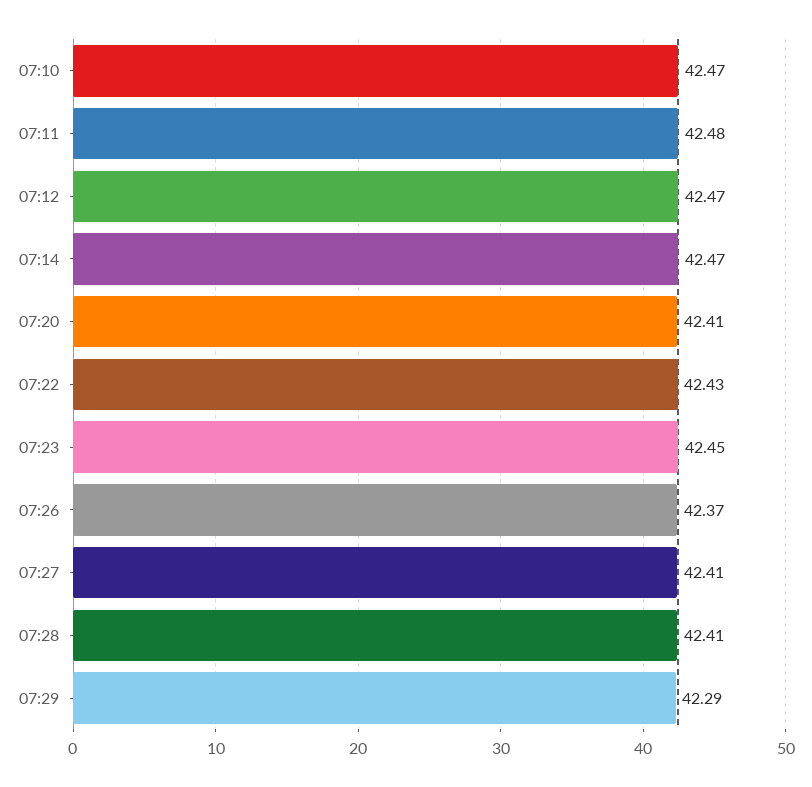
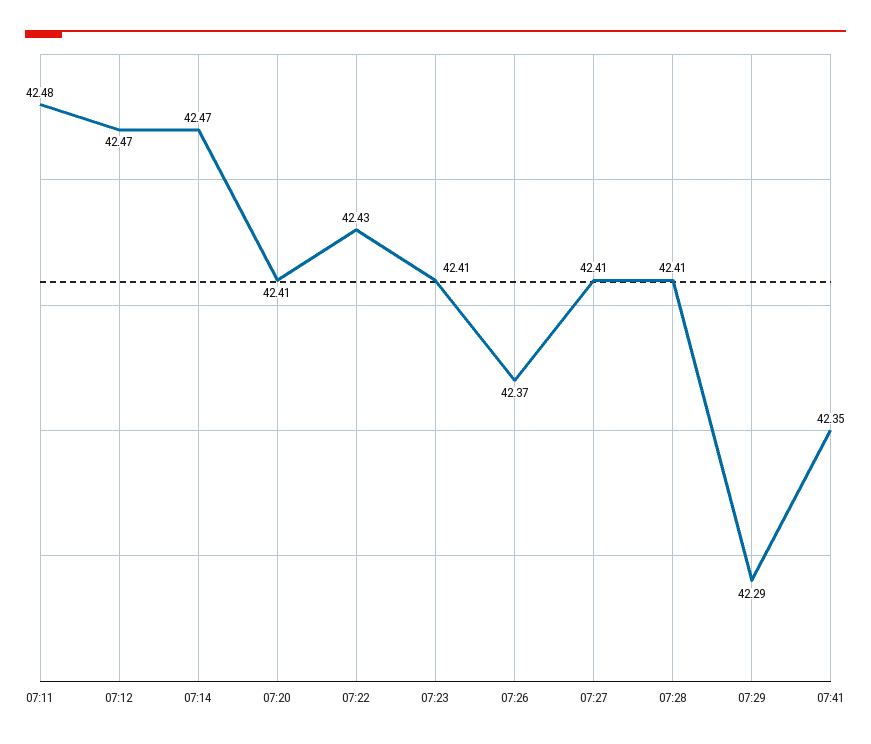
07:10: 42.47 -> none
07:23: 42.45 -> 42.41
07:41: none -> 42.35

